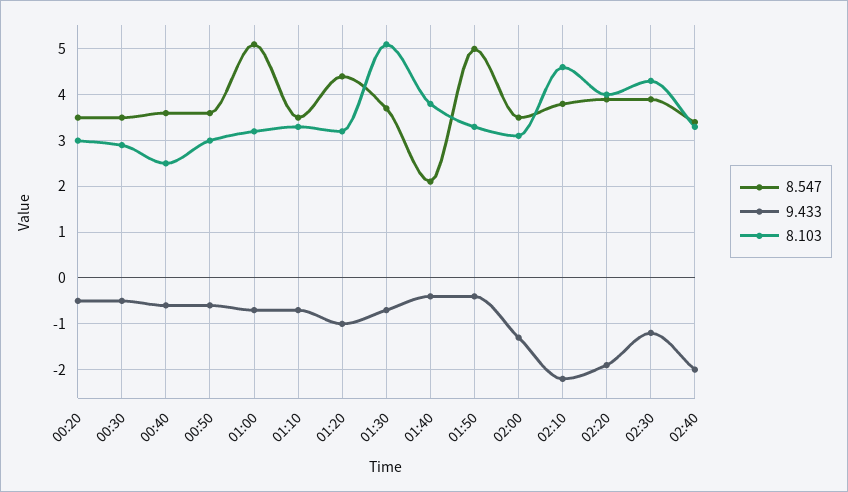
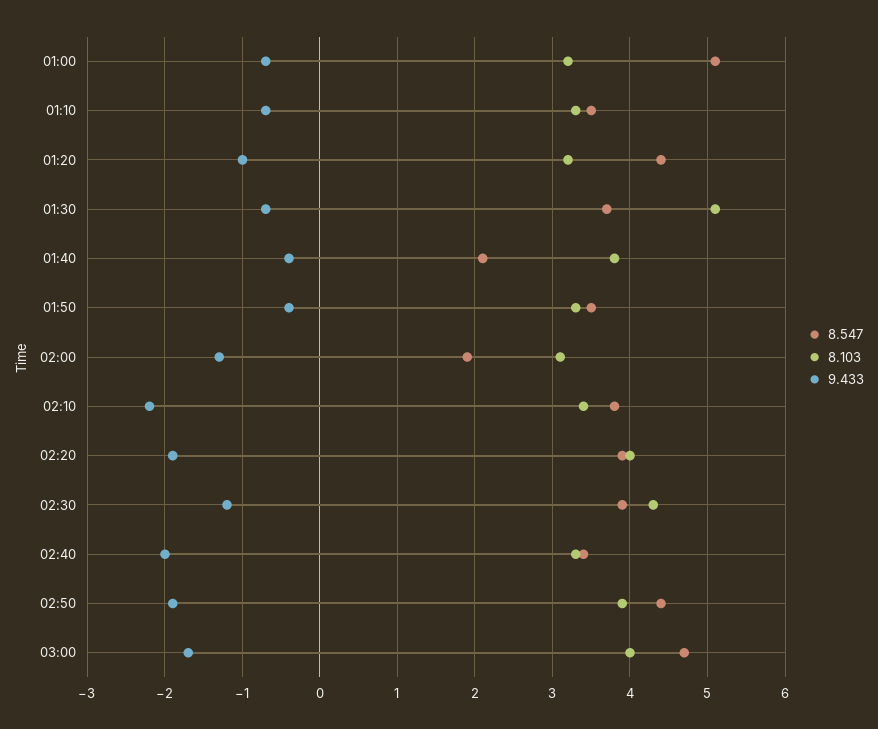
8.547, 00:20: 3.5 -> none
9.433, 00:20: -0.5 -> none
8.103, 00:20: 3 -> none
8.547, 00:30: 3.5 -> none
9.433, 00:30: -0.5 -> none
8.103, 00:30: 3 -> none
8.547, 00:40: 3.5 -> none
9.433, 00:40: -0.5 -> none
8.103, 00:40: 2.5 -> none
8.547, 00:50: 3.5 -> none
9.433, 00:50: -0.5 -> none
8.103, 00:50: 3 -> none
8.547, 01:50: 5 -> 3.5
8.547, 02:00: 3.5 -> 1.9
8.103, 02:10: 4.5 -> 3.4
8.547, 02:50: none -> 4.4
8.103, 02:50: none -> 3.9
9.433, 02:50: none -> -1.9
8.547, 03:00: none -> 4.7
8.103, 03:00: none -> 4
9.433, 03:00: none -> -1.7

